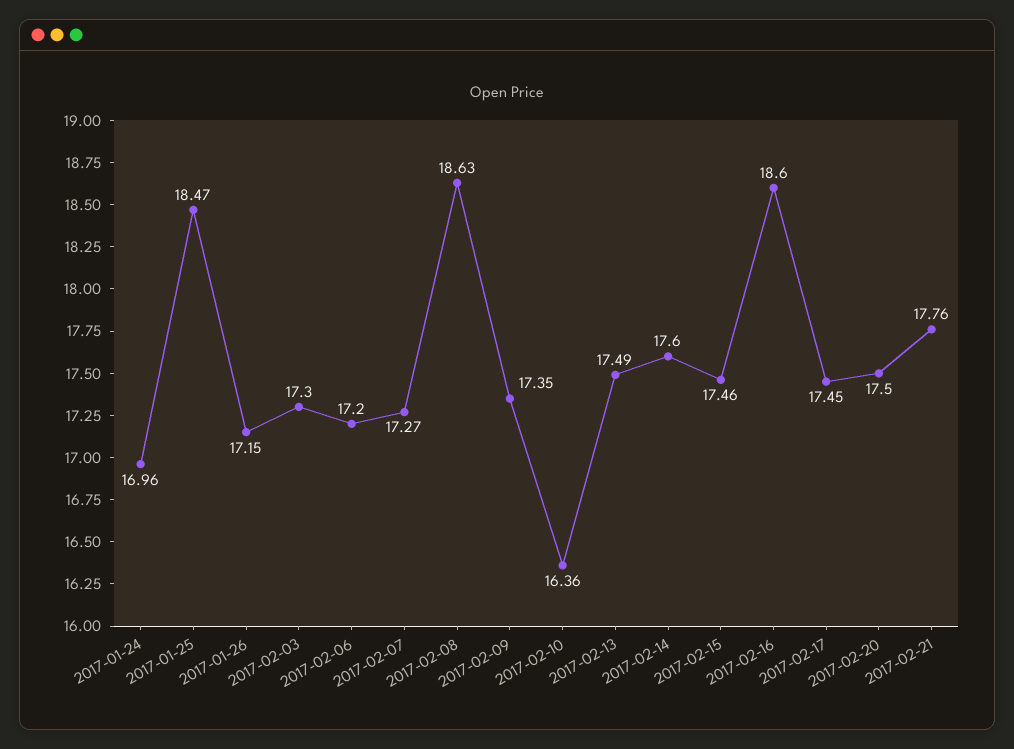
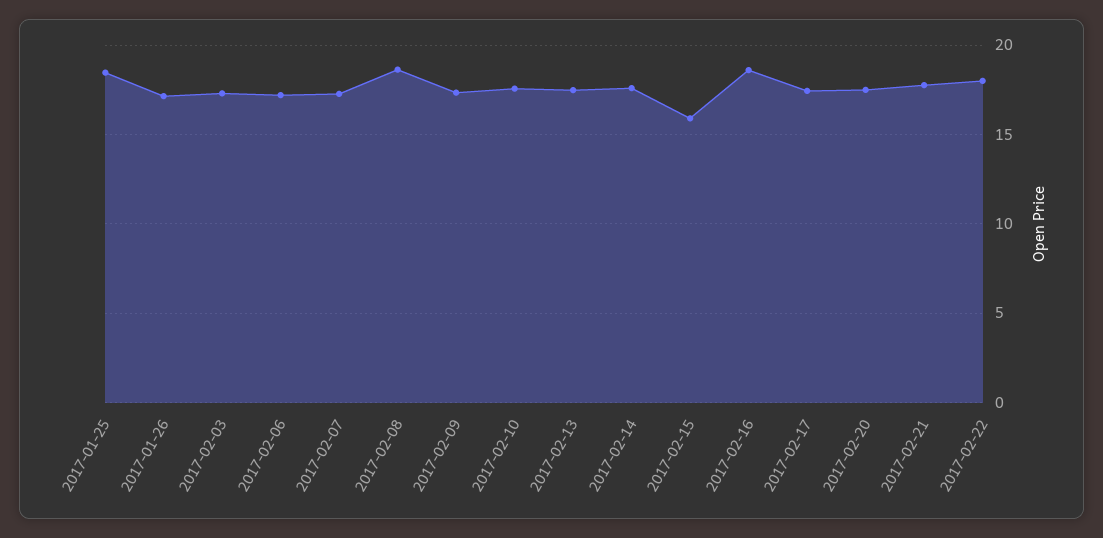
2017-01-24: 16.96 -> none
2017-02-10: 16.36 -> 17.5
2017-02-15: 17.46 -> 16
2017-02-22: none -> 18

